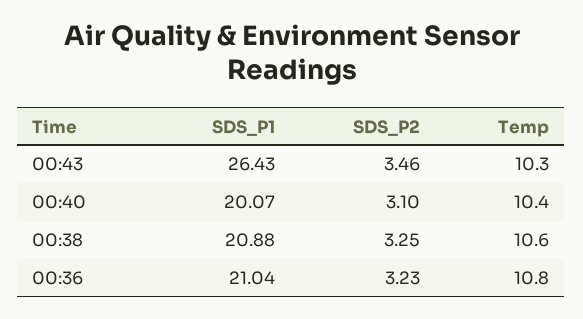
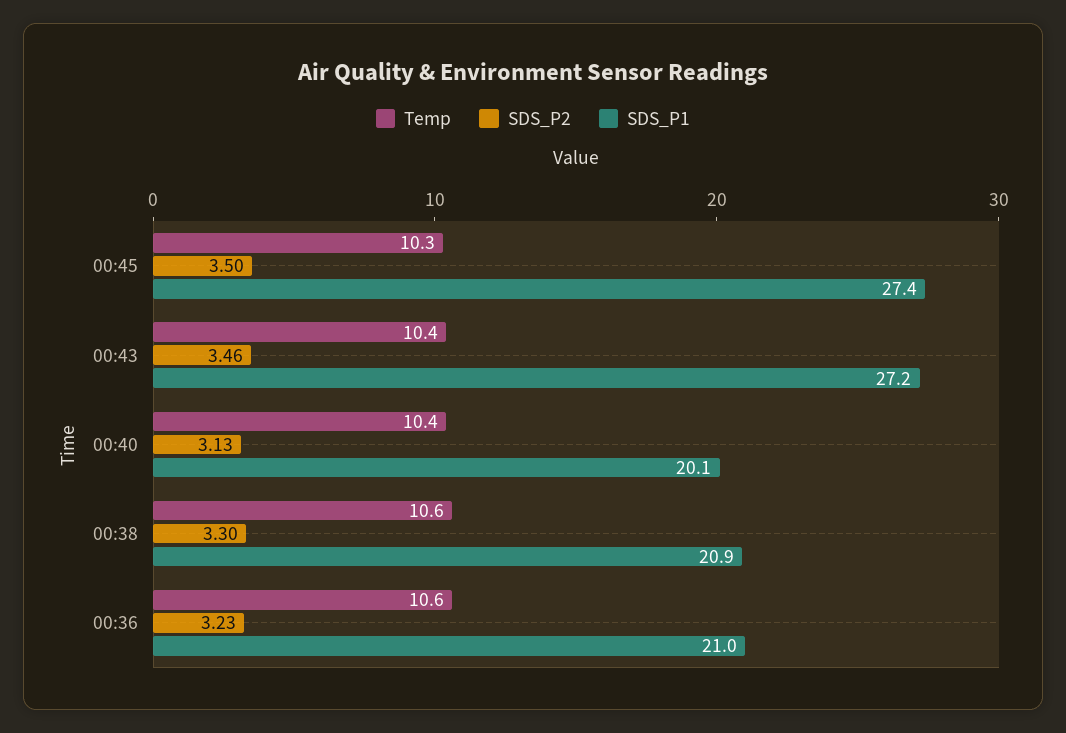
SDS_P1, 00:43: 26.43 -> 27.2
Temp, 00:43: 10.3 -> 10.4
SDS_P2, 00:40: 3.1 -> 3.13
SDS_P2, 00:38: 3.25 -> 3.3
Temp, 00:36: 10.8 -> 10.6
Temp, 00:45: none -> 10.3
SDS_P2, 00:45: none -> 3.5
SDS_P1, 00:45: none -> 27.4

